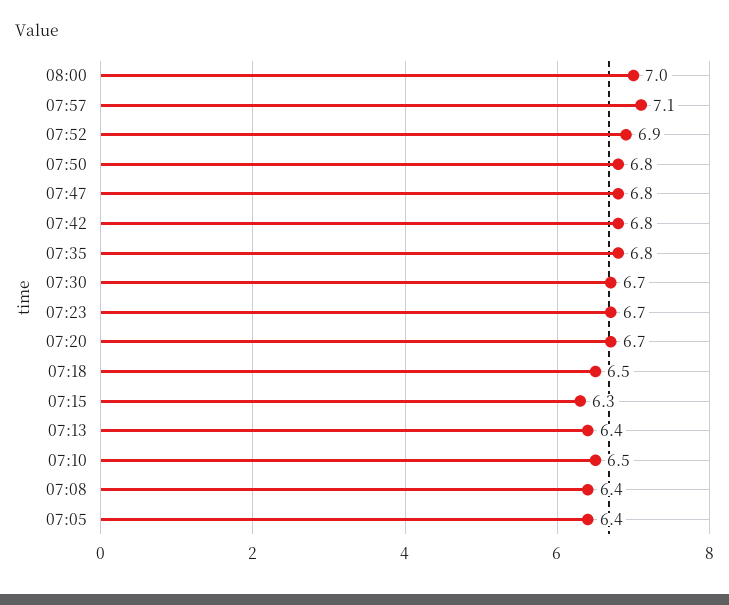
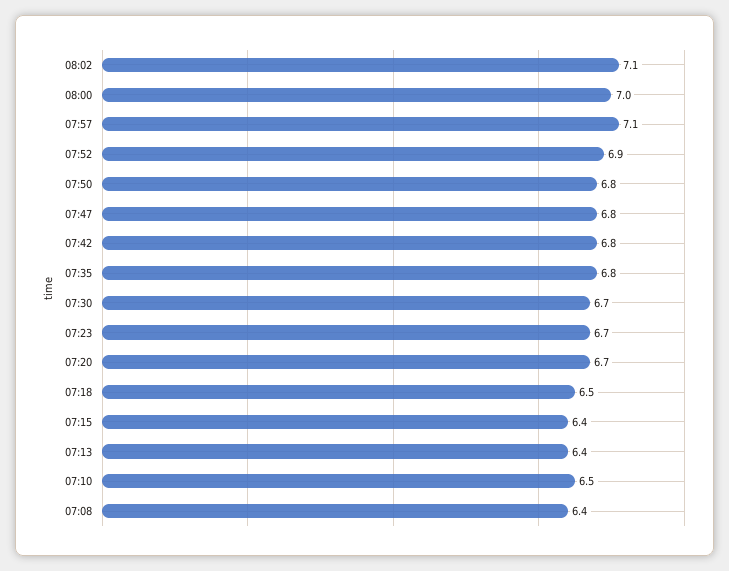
07:15: 6.3 -> 6.4
07:05: 6.4 -> none
08:02: none -> 7.1

